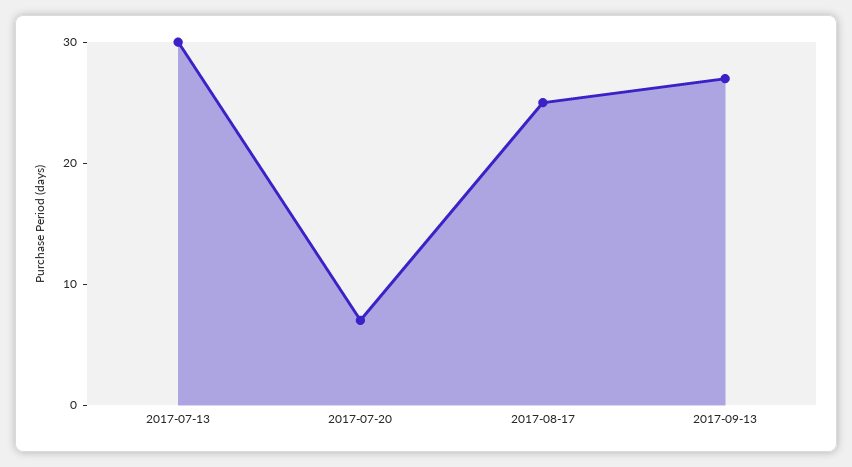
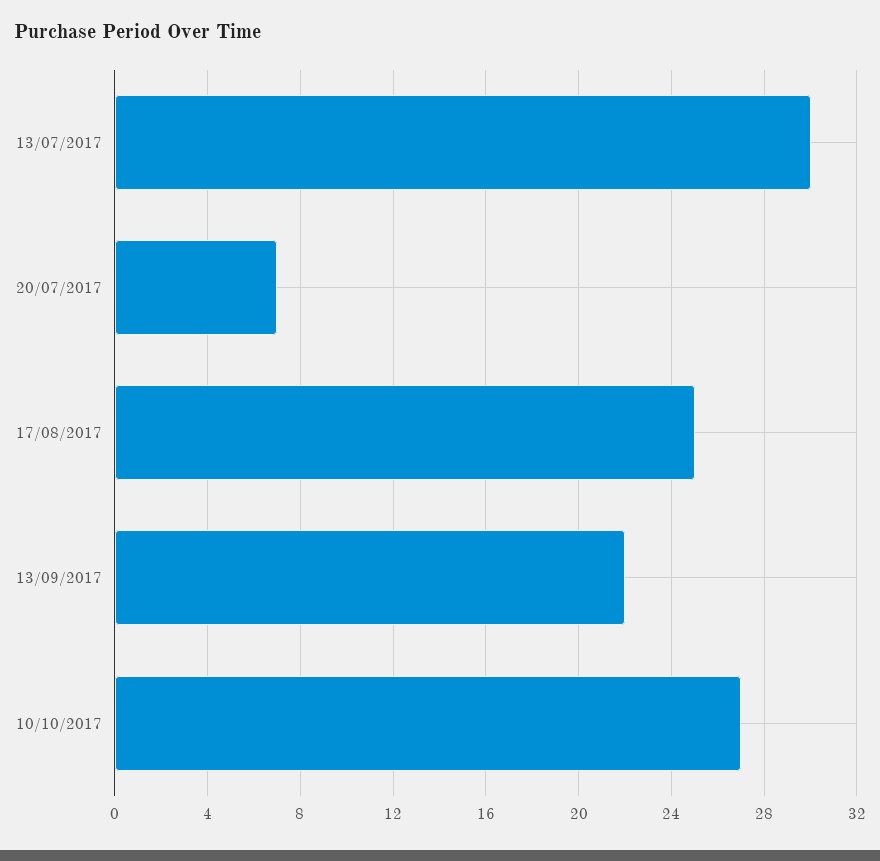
2017-09-13: 27 -> 22
10/10/2017: none -> 27

